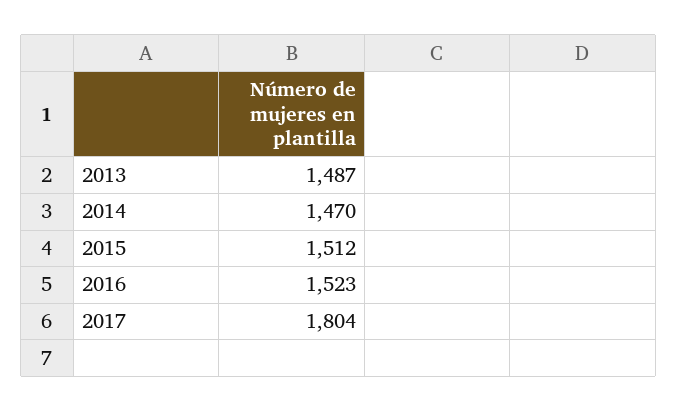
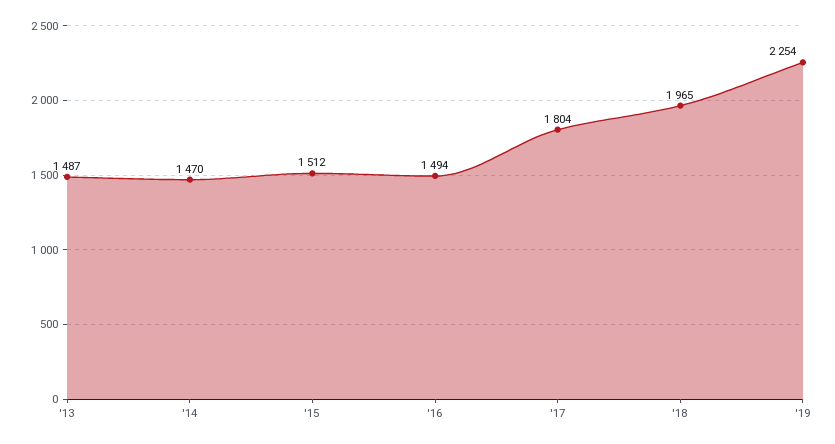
2016: 1523 -> 1494
'18: none -> 1965
'19: none -> 2254

